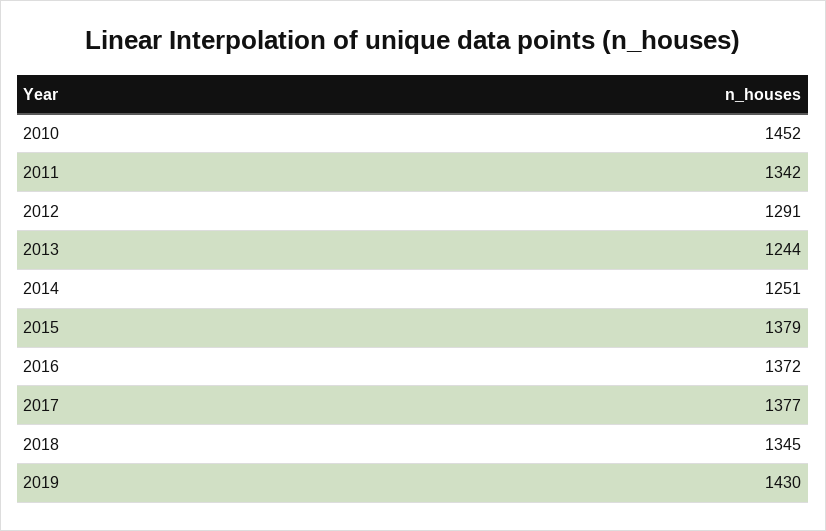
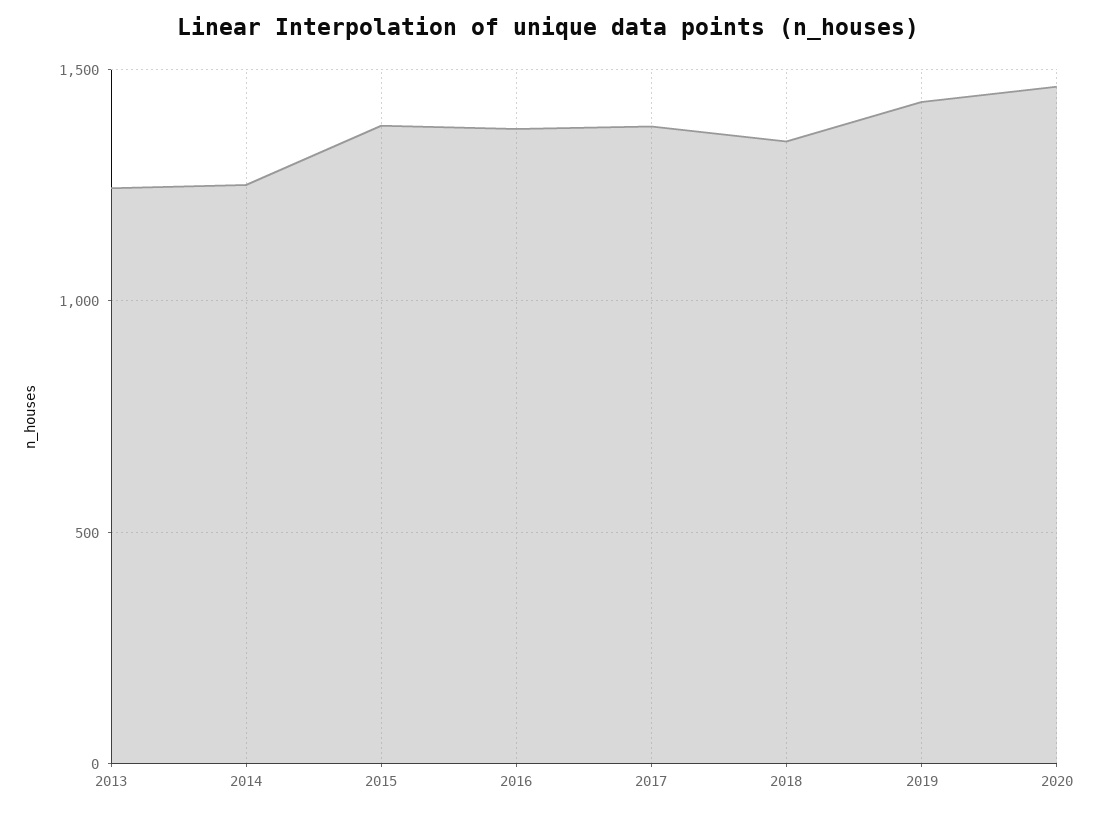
2010: 1452 -> none
2011: 1342 -> none
2012: 1291 -> none
2020: none -> 1450

